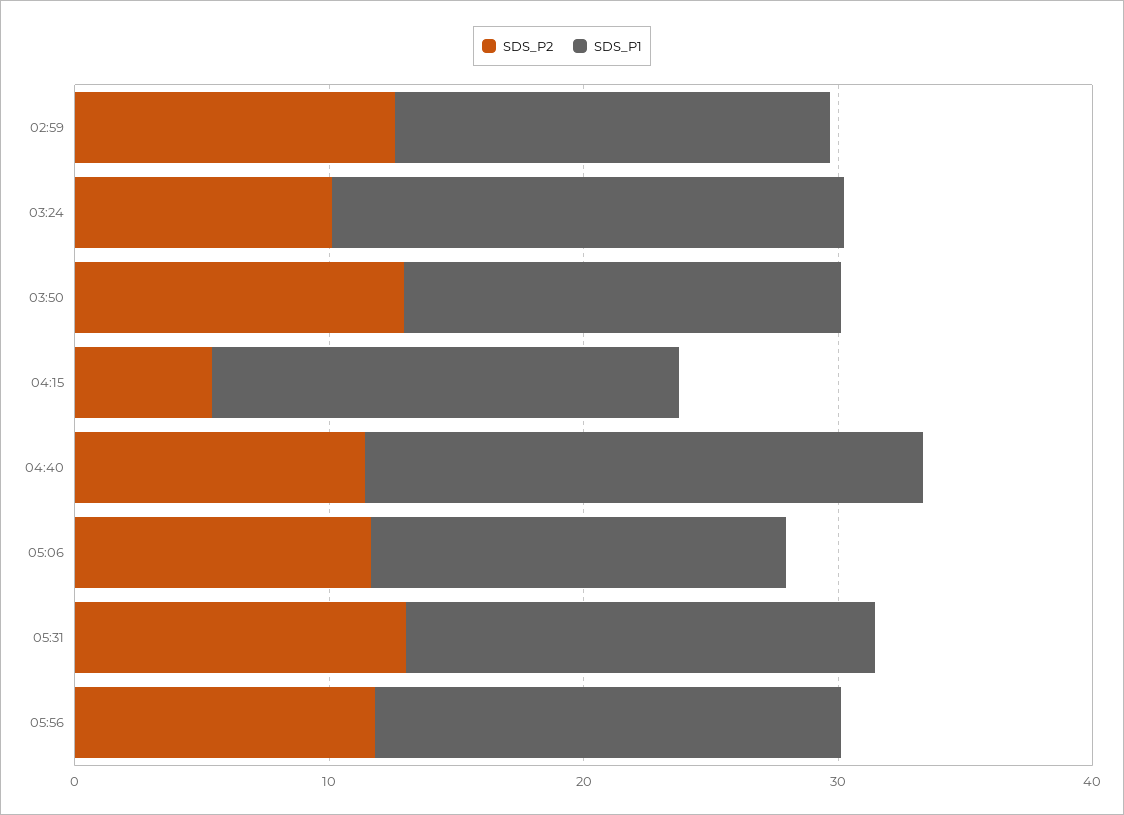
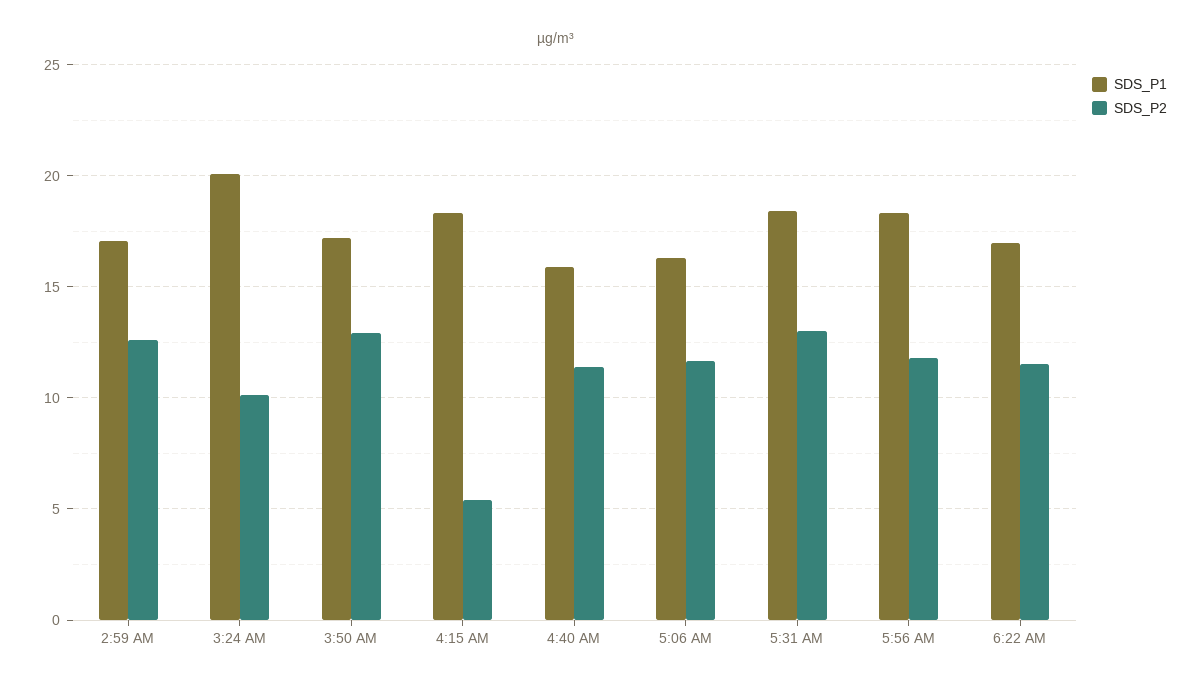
SDS_P1, 04:40: 22 -> 16
SDS_P1, 6:22 AM: none -> 17
SDS_P2, 6:22 AM: none -> 11.5

